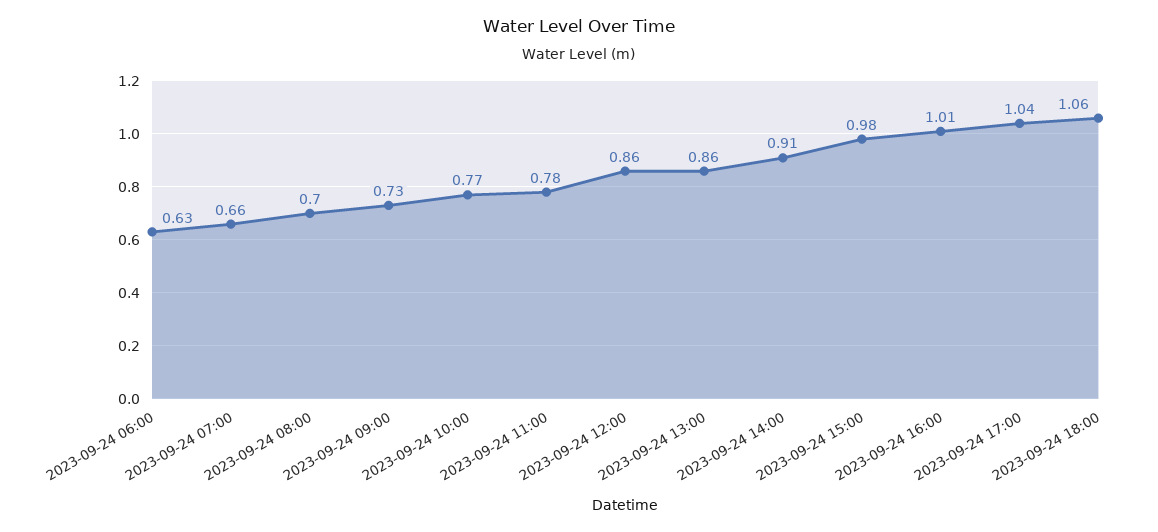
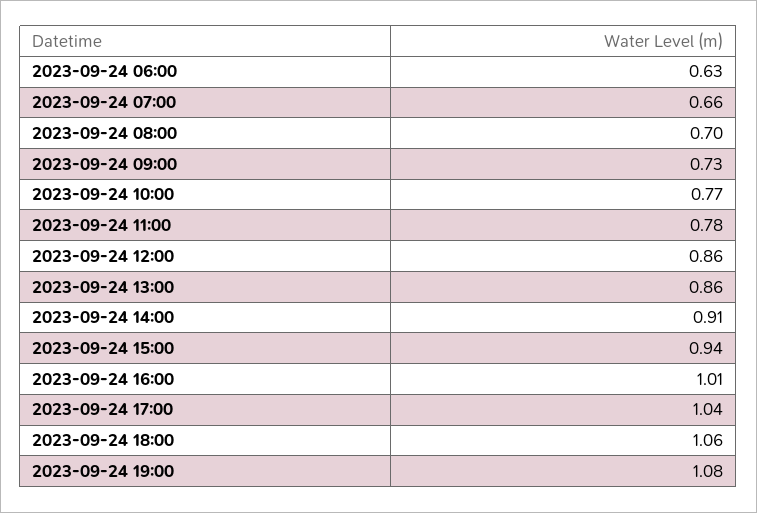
2023-09-24 15:00: 0.98 -> 0.94
2023-09-24 19:00: none -> 1.08

